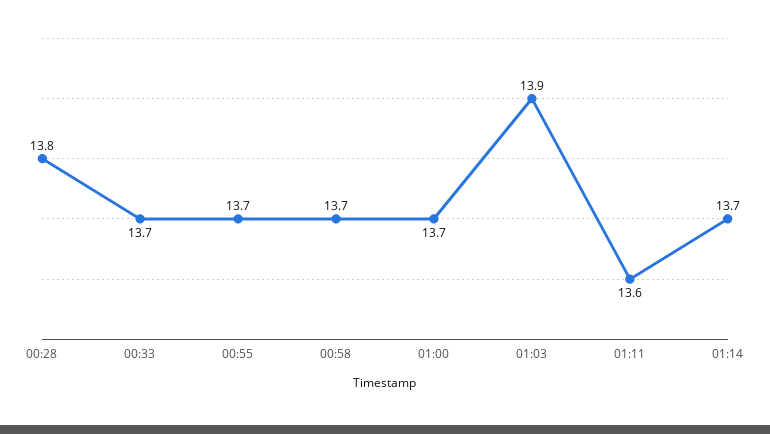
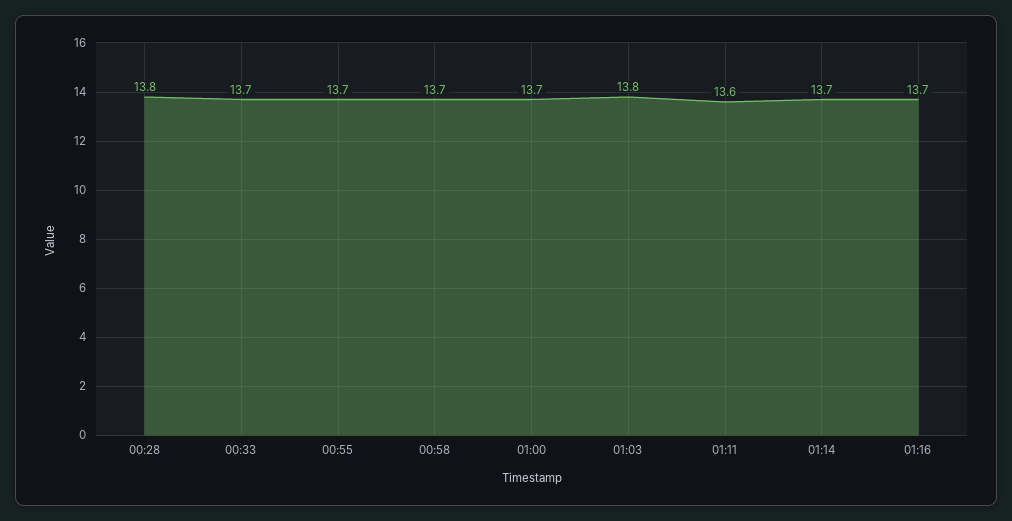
01:03: 13.9 -> 13.8
01:16: none -> 13.7

